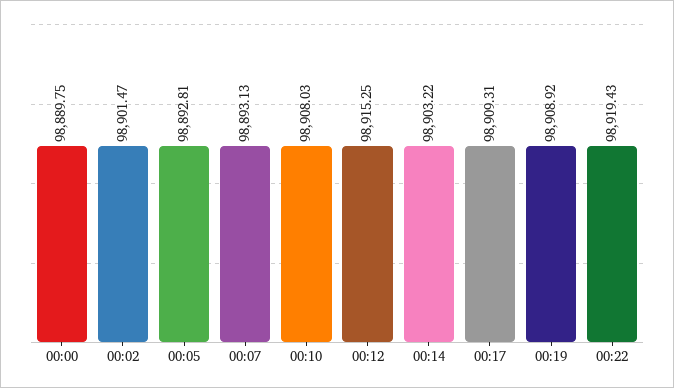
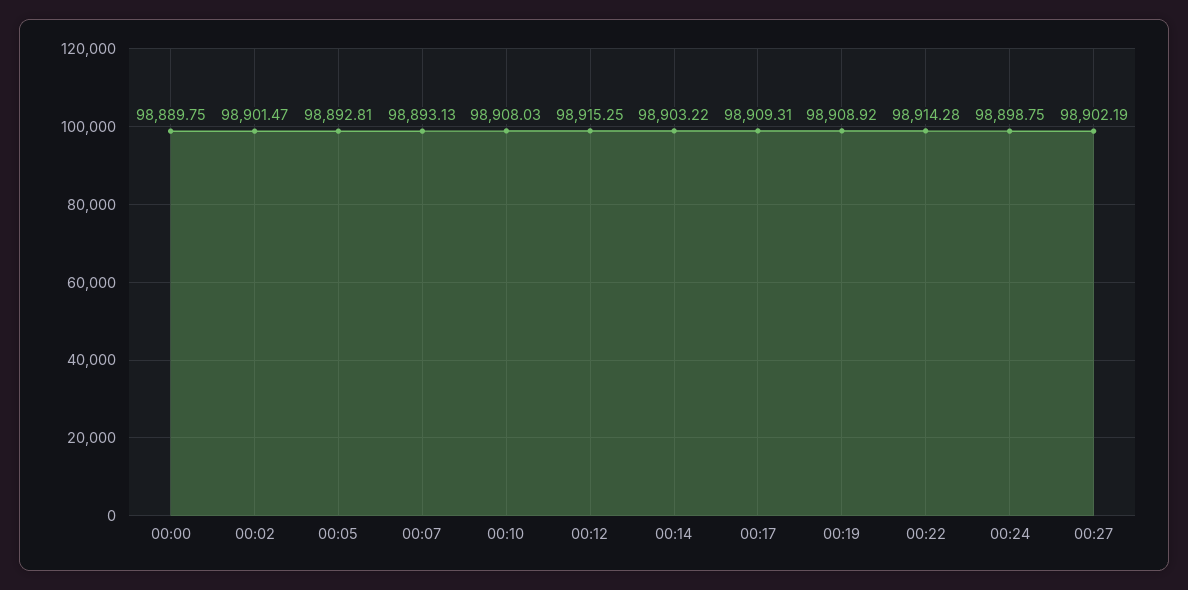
00:22: 98919.43 -> 98914.28
00:24: none -> 98898.75
00:27: none -> 98902.19

